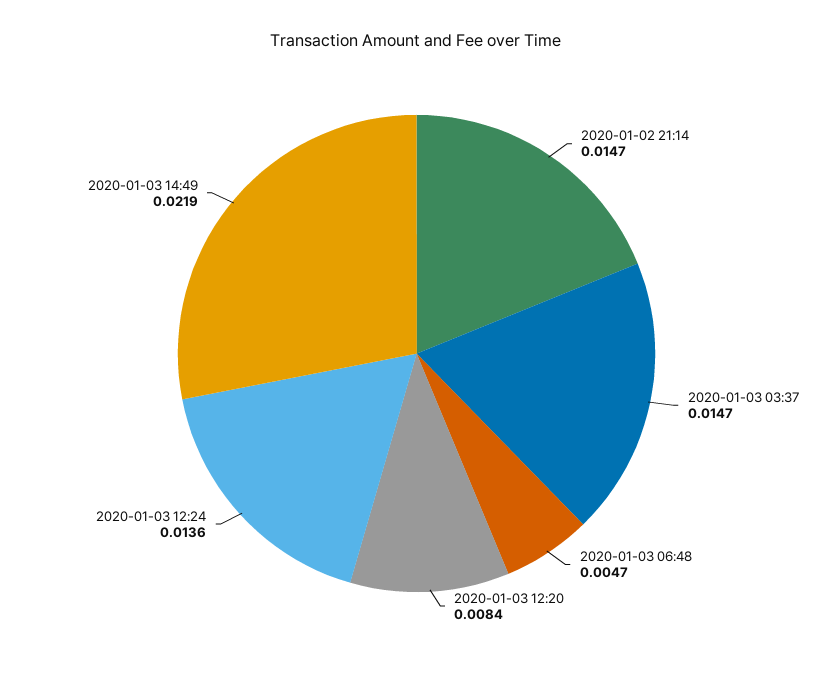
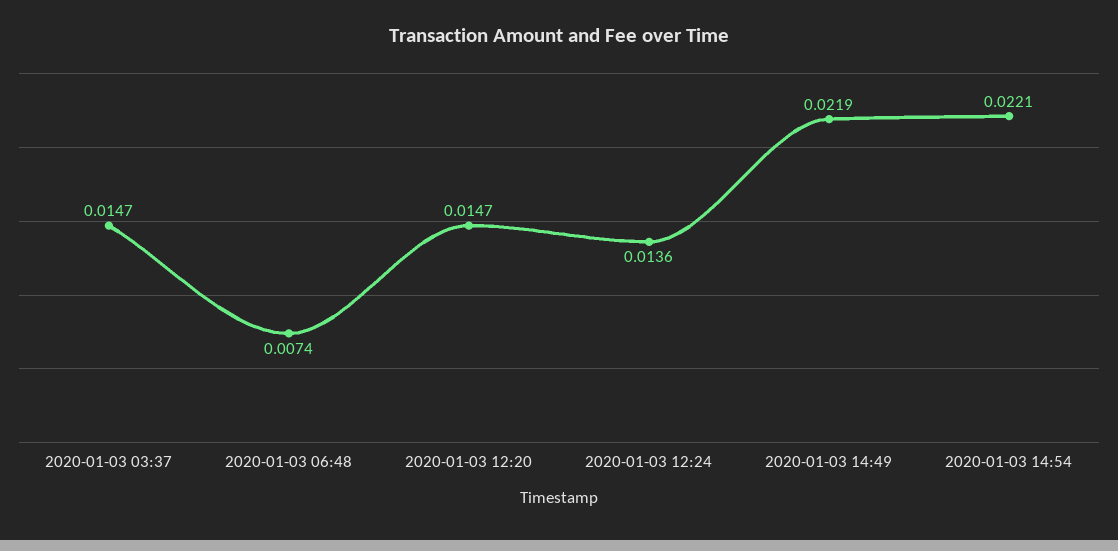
2020-01-02 21:14: 0.0147 -> none
2020-01-03 06:48: 0.0047 -> 0.0074
2020-01-03 12:20: 0.0084 -> 0.0147
2020-01-03 14:54: none -> 0.0221

